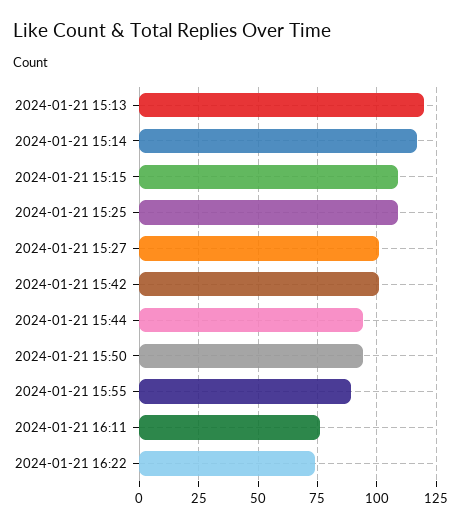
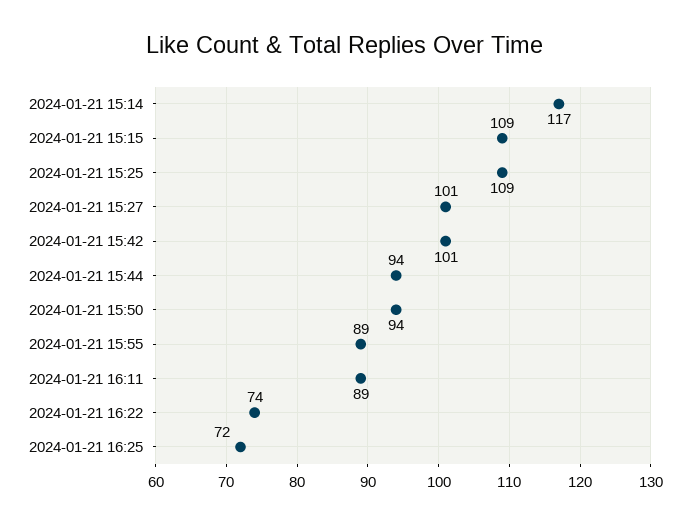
2024-01-21 15:13: 120 -> none
2024-01-21 16:11: 75 -> 89
2024-01-21 16:25: none -> 72

